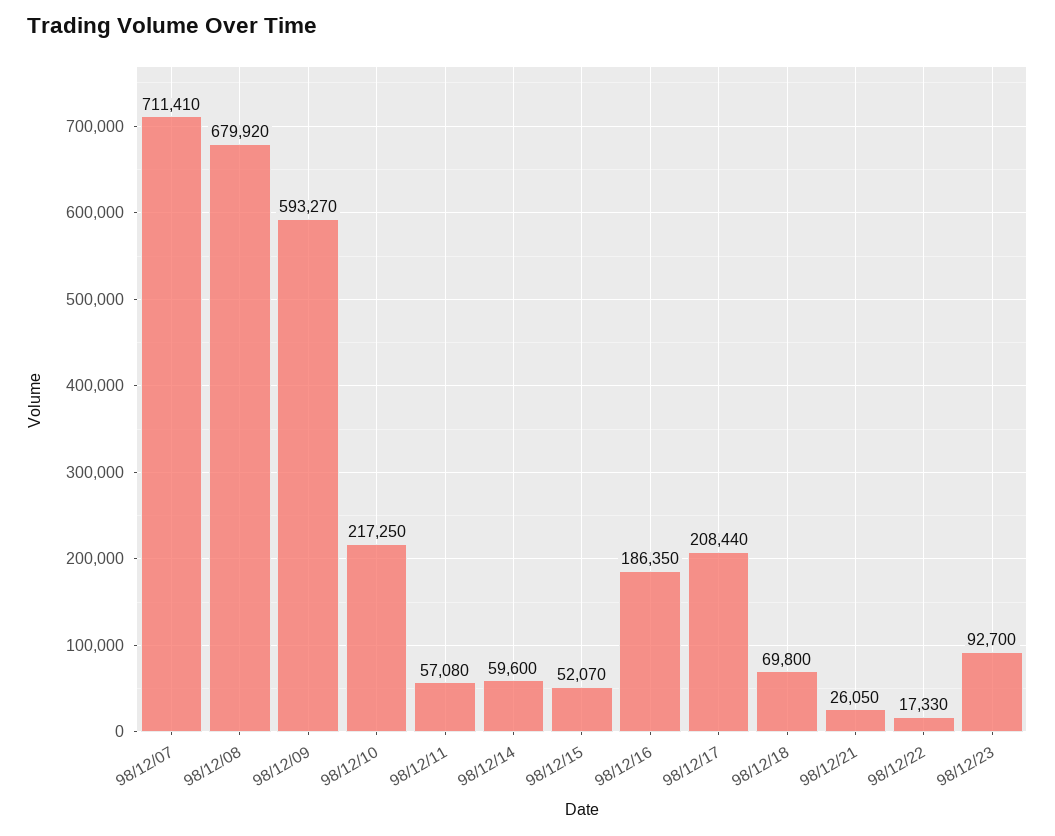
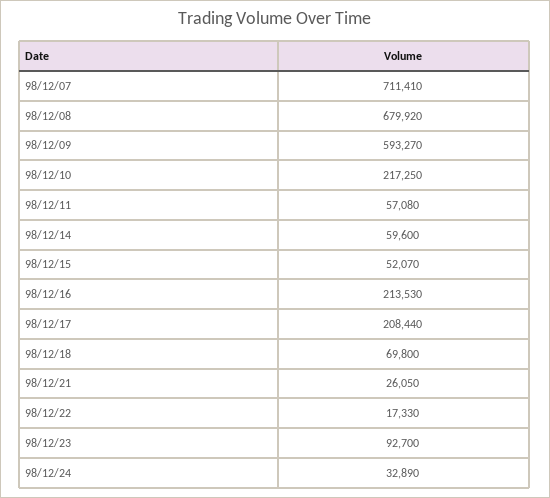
98/12/16: 186350 -> 213530
98/12/24: none -> 32890

